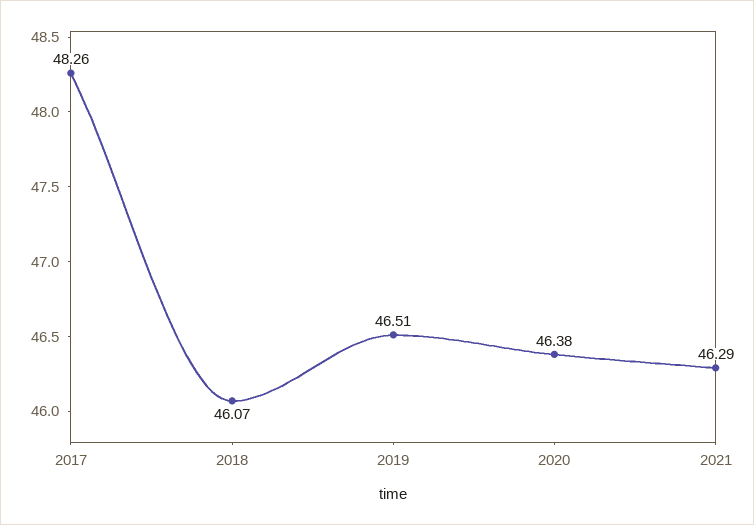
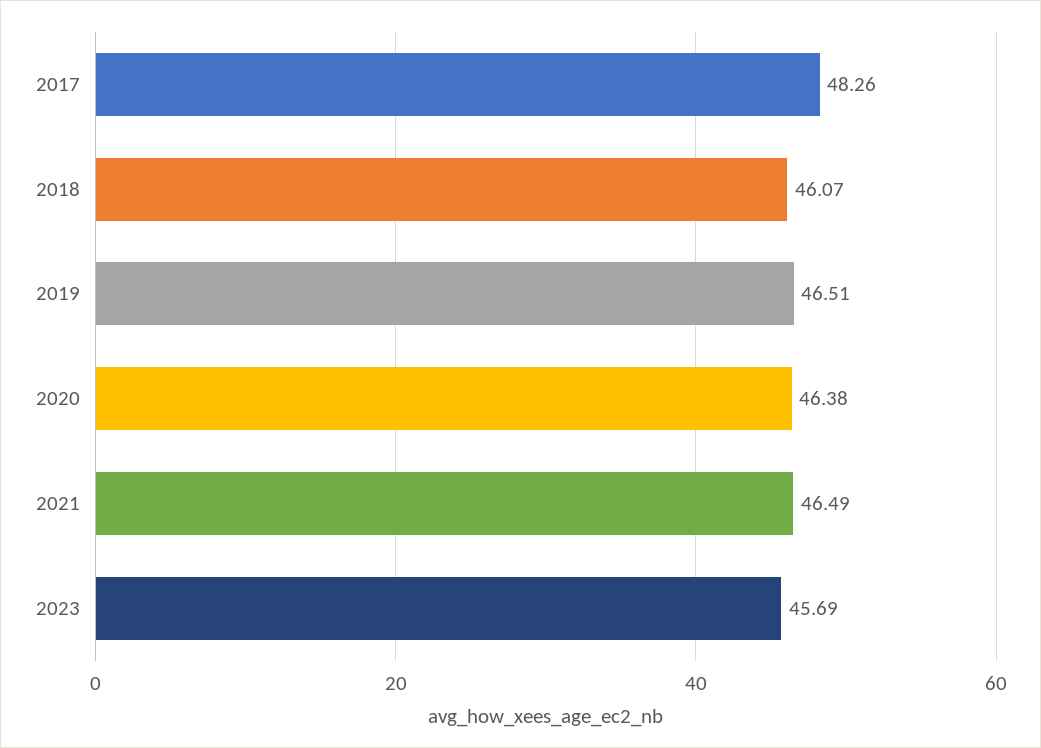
2021: 46.29 -> 46.49
2023: none -> 45.69

